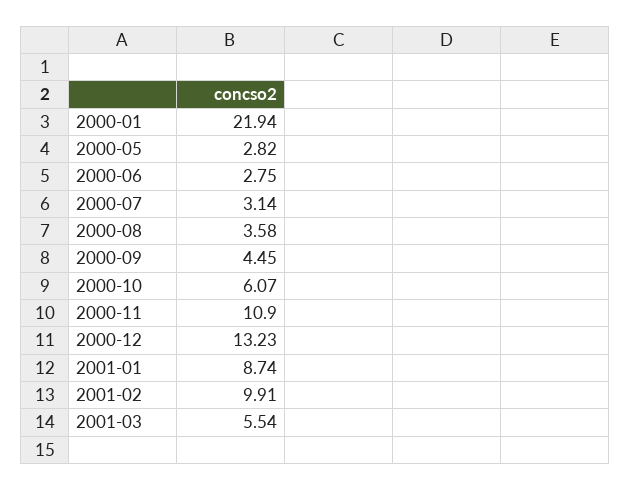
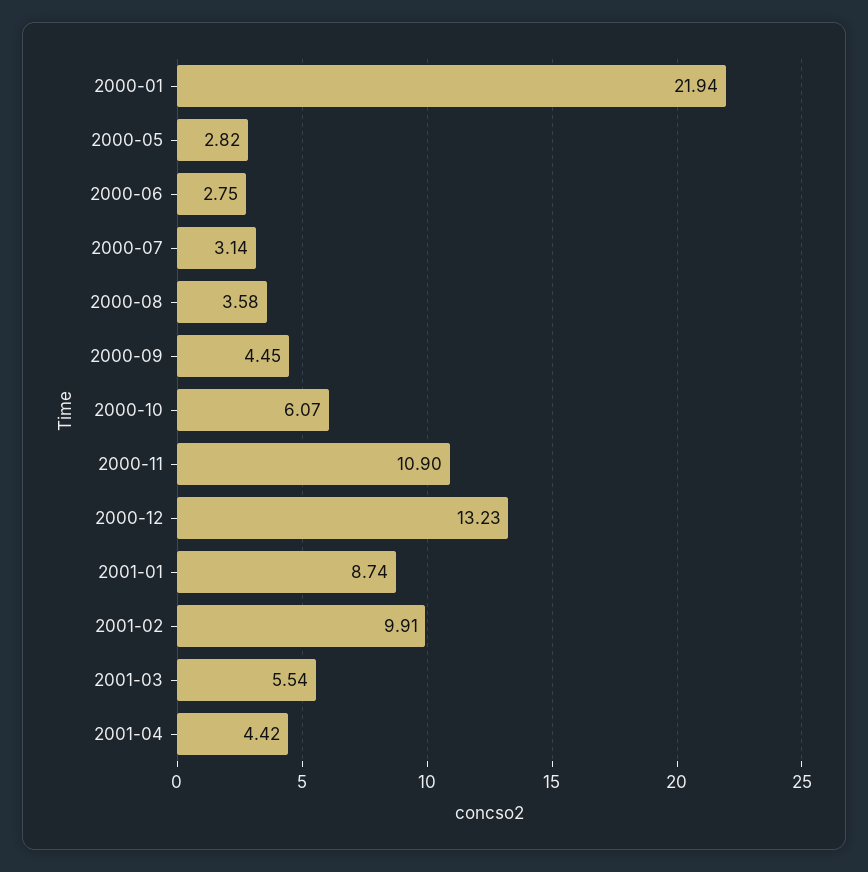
2001-04: none -> 4.42

